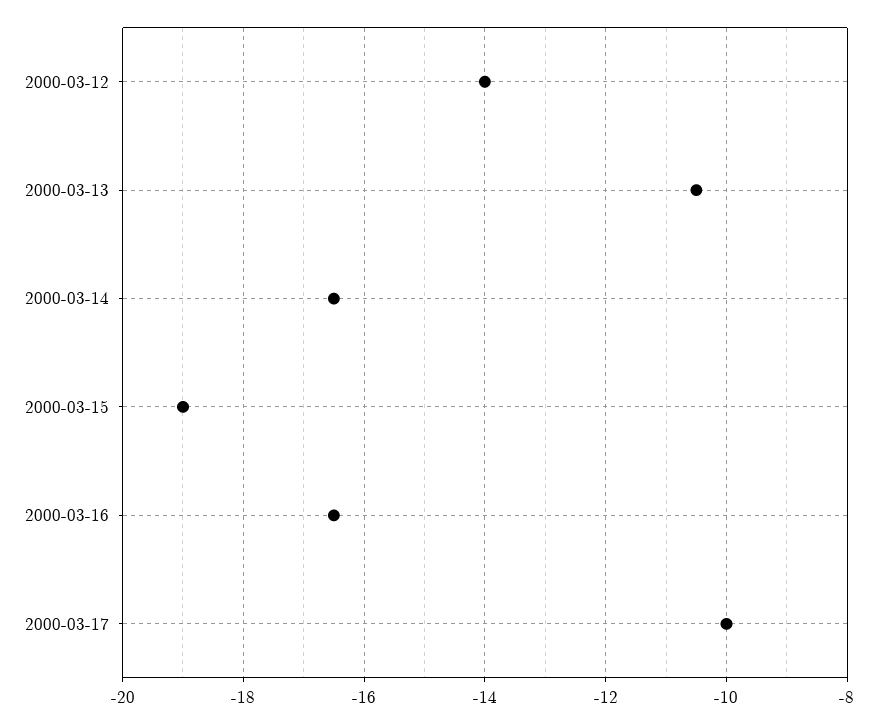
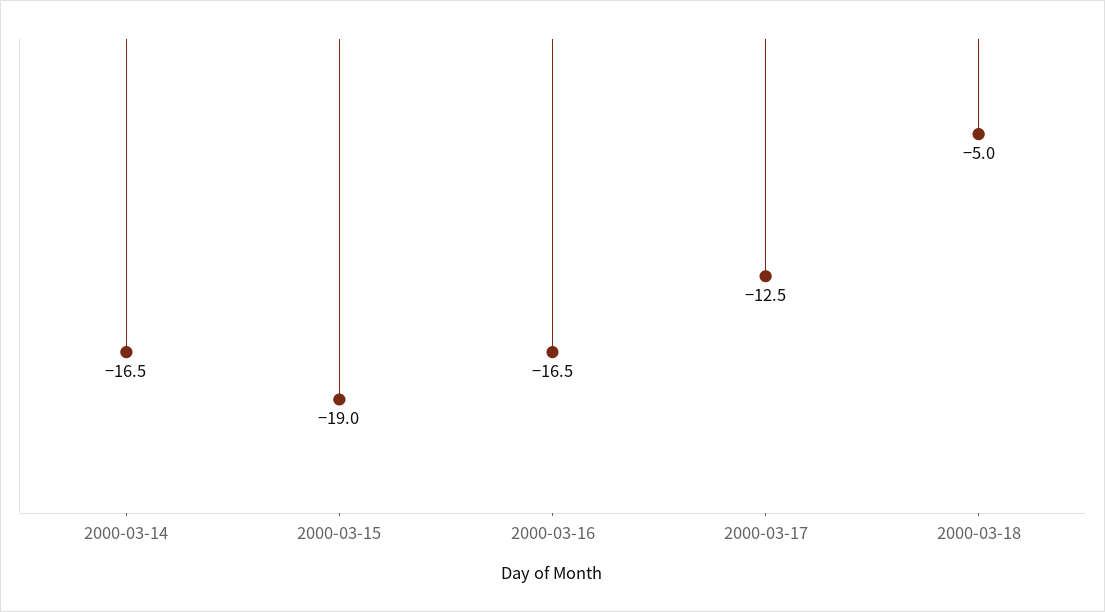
2000-03-12: -14 -> none
2000-03-13: -10.5 -> none
2000-03-17: -10 -> -12.5
2000-03-18: none -> -5

